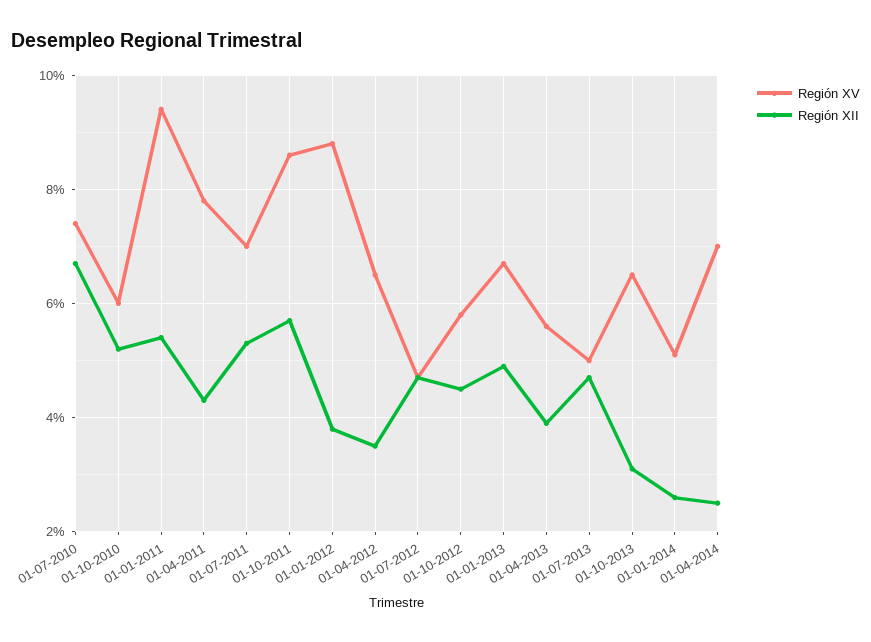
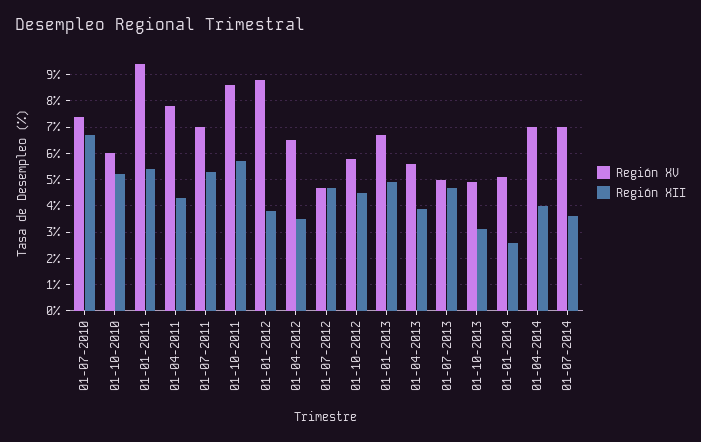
Región XV, 01-10-2013: 6.5 -> 5
Región XII, 01-04-2014: 2.5 -> 4
Región XV, 01-07-2014: none -> 7
Región XII, 01-07-2014: none -> 3.5

